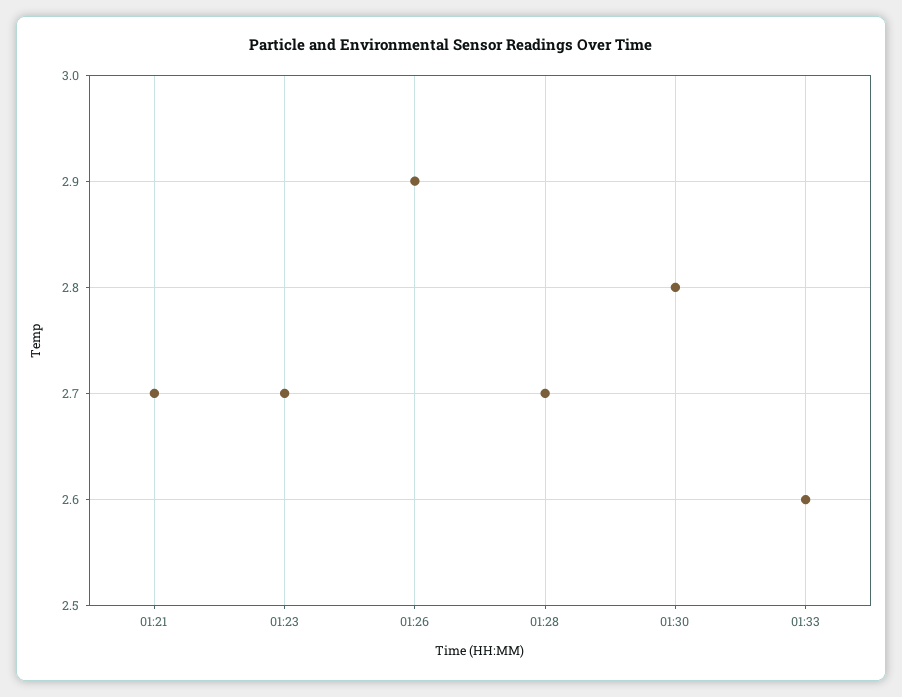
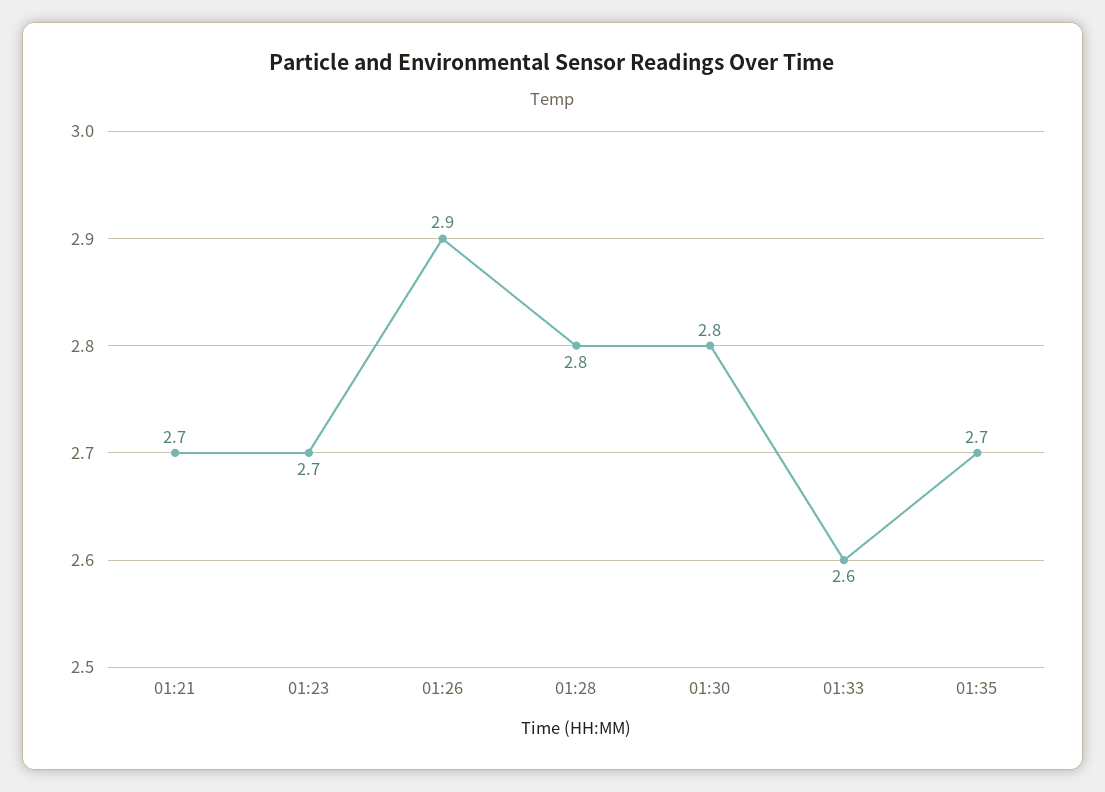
01:28: 2.7 -> 2.8
01:35: none -> 2.7

